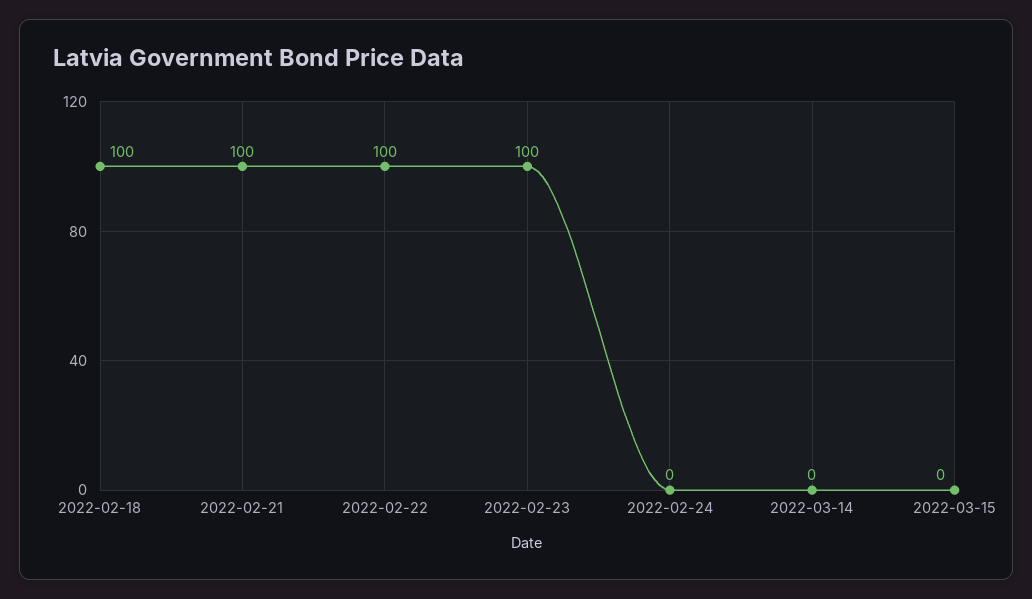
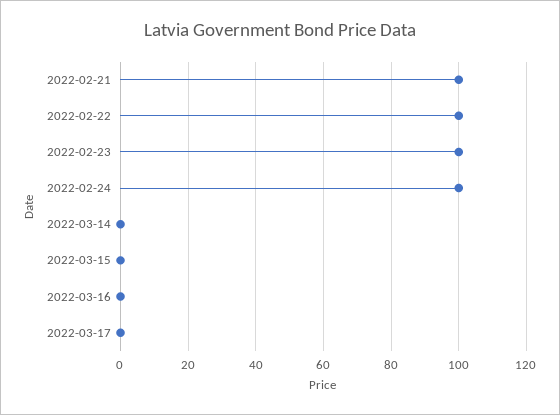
2022-02-18: 100 -> none
2022-02-24: 0 -> 100
2022-03-16: none -> 0
2022-03-17: none -> 0

